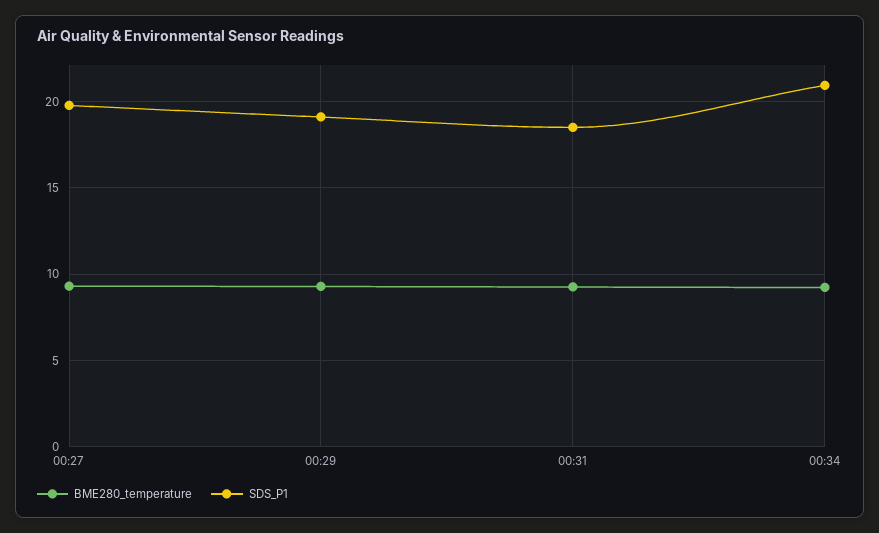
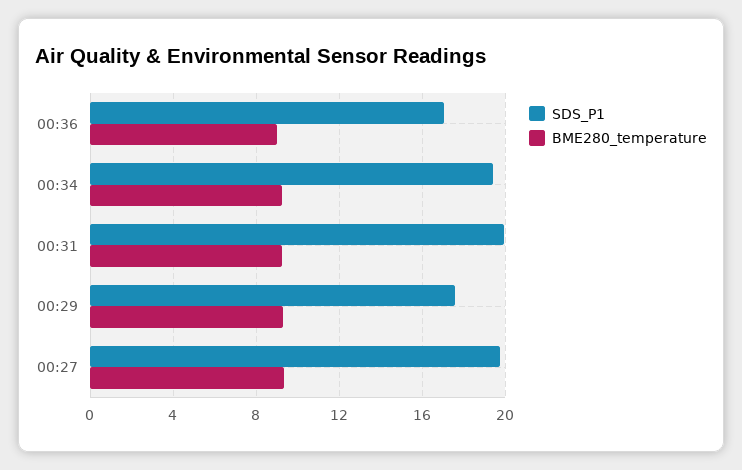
SDS_P1, 00:29: 19 -> 17.5
SDS_P1, 00:31: 18.5 -> 20
SDS_P1, 00:34: 21 -> 19.5
SDS_P1, 00:36: none -> 17
BME280_temperature, 00:36: none -> 9

